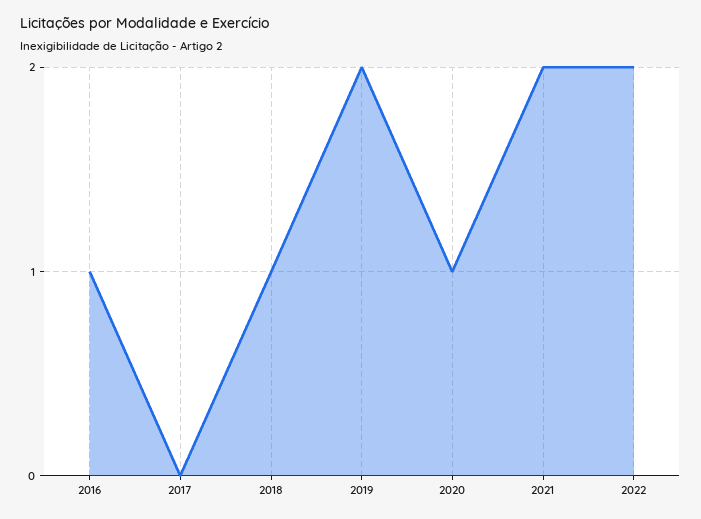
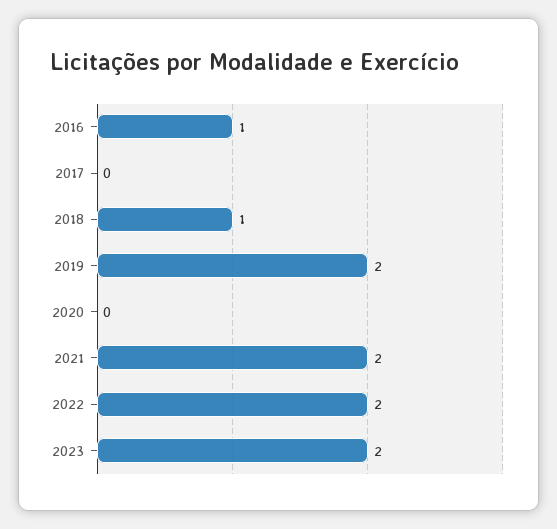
2020: 1 -> 0
2023: none -> 2

